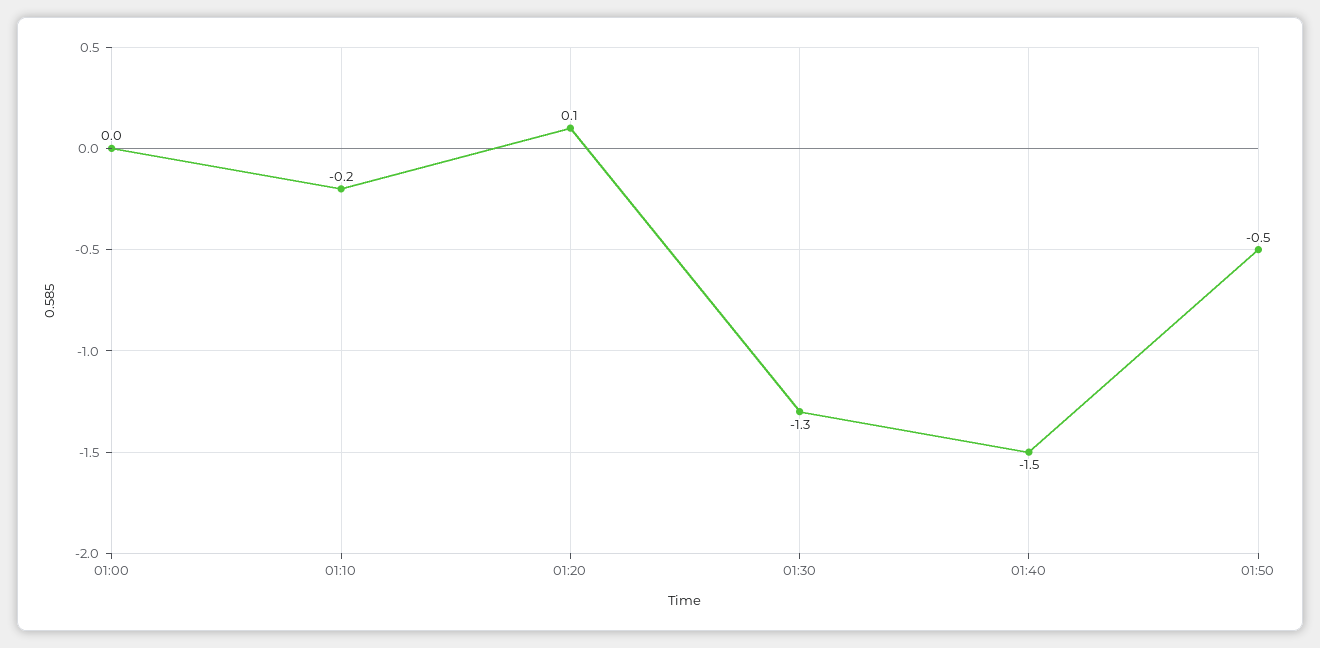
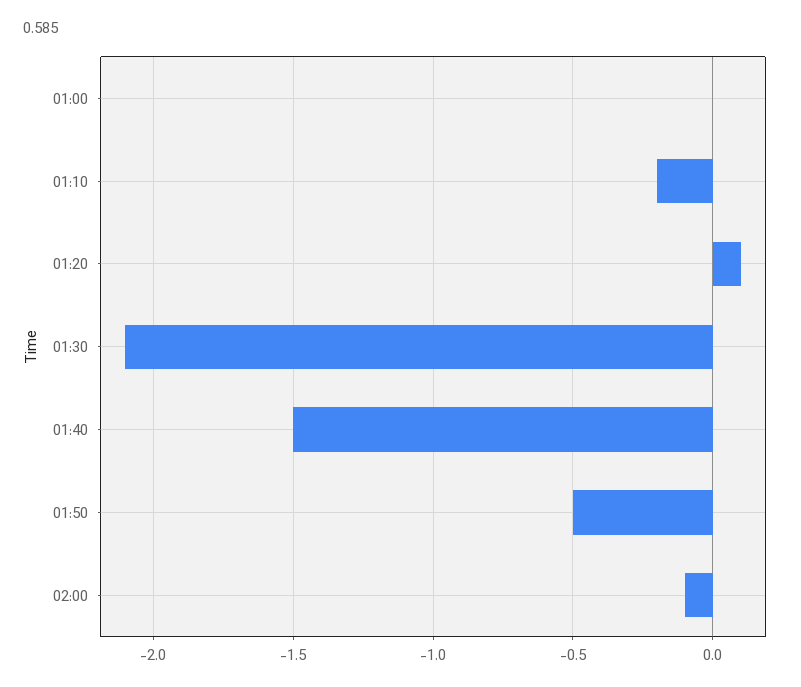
01:30: -1.3 -> -2.1
02:00: none -> -0.1

